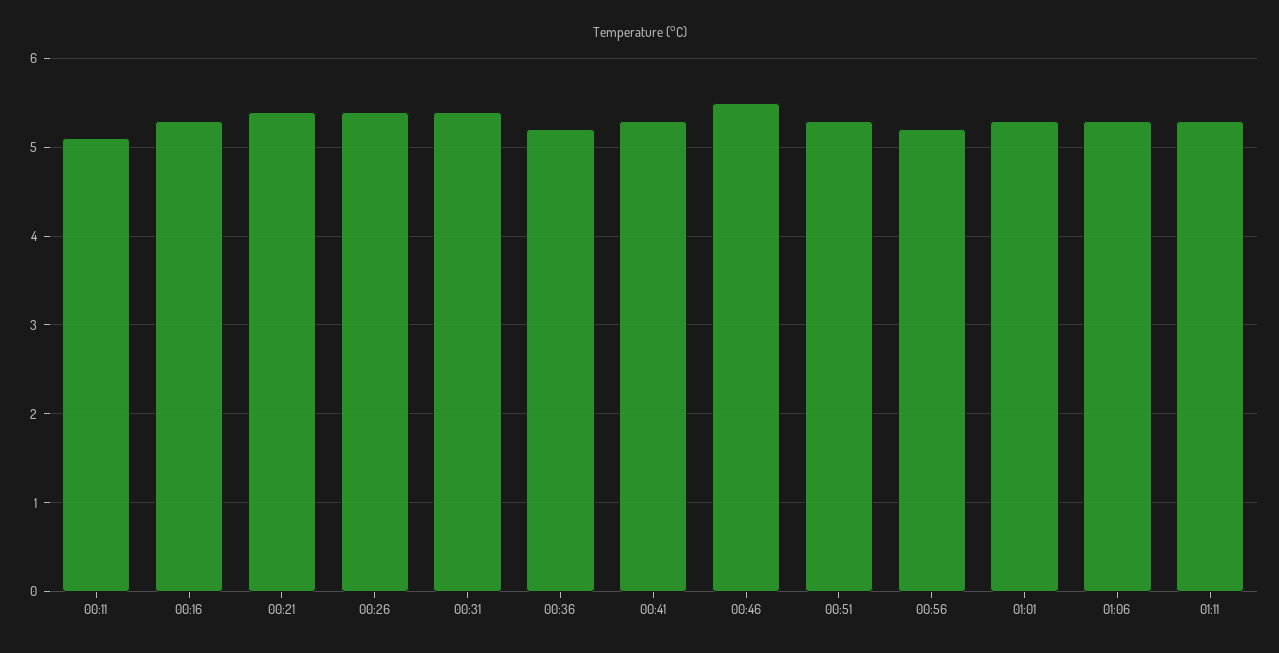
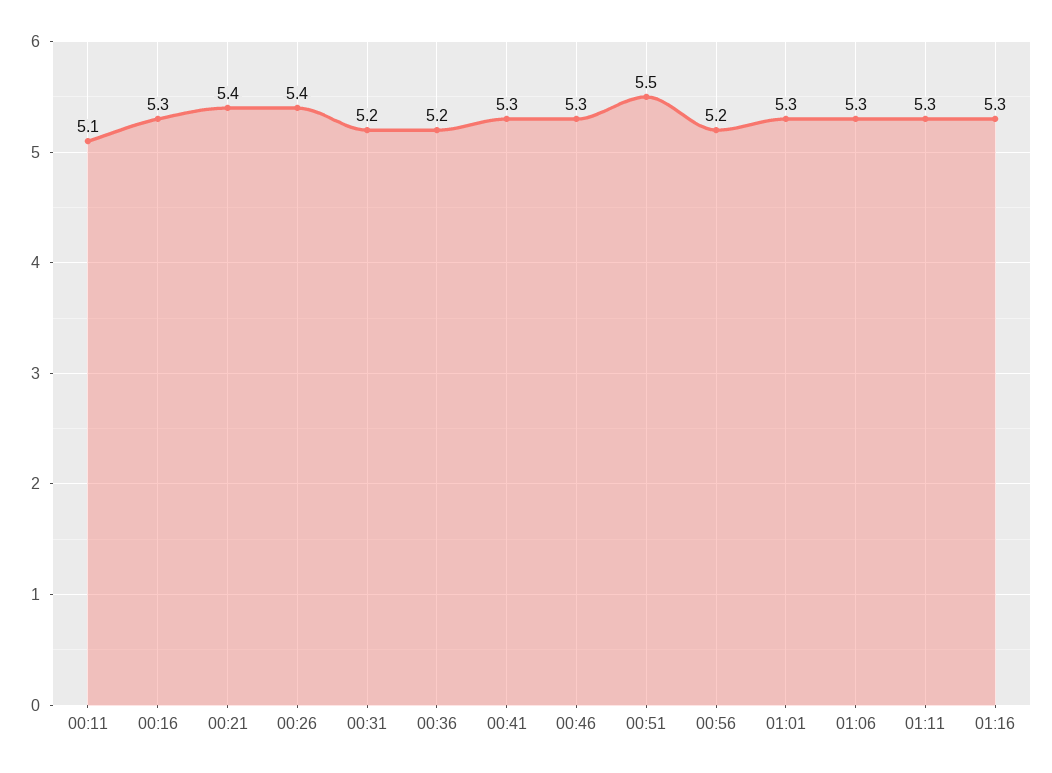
00:31: 5.4 -> 5.2
00:46: 5.5 -> 5.3
00:51: 5.3 -> 5.5
01:16: none -> 5.3

